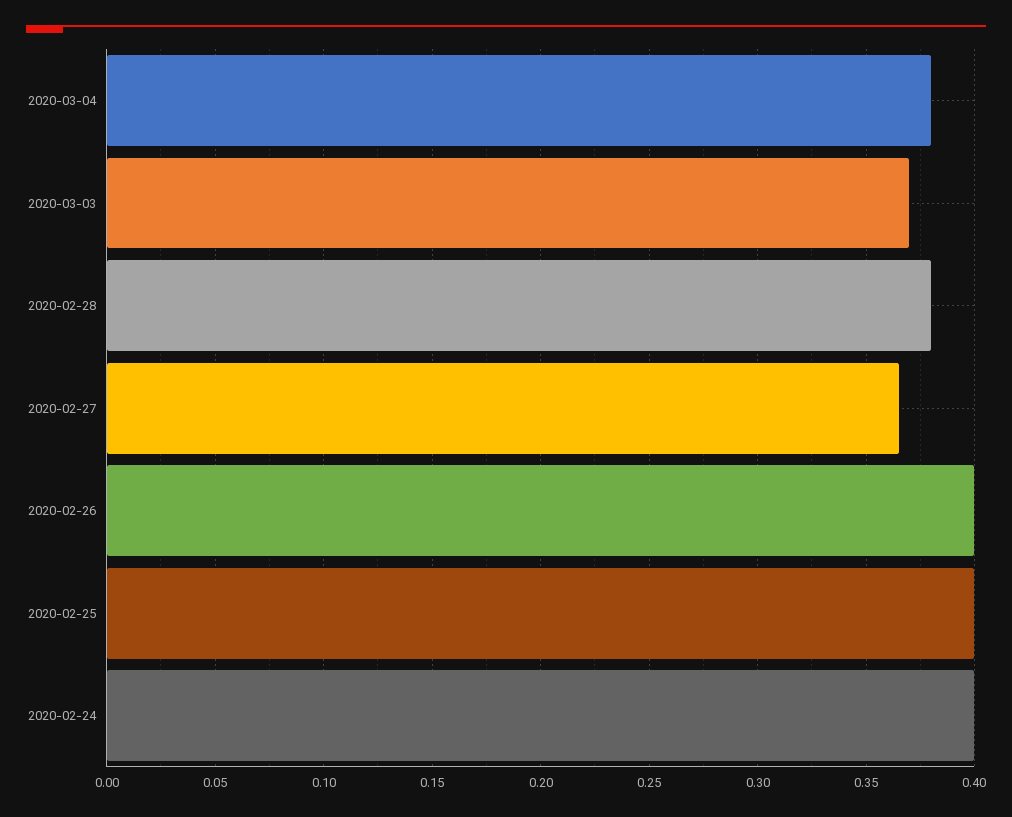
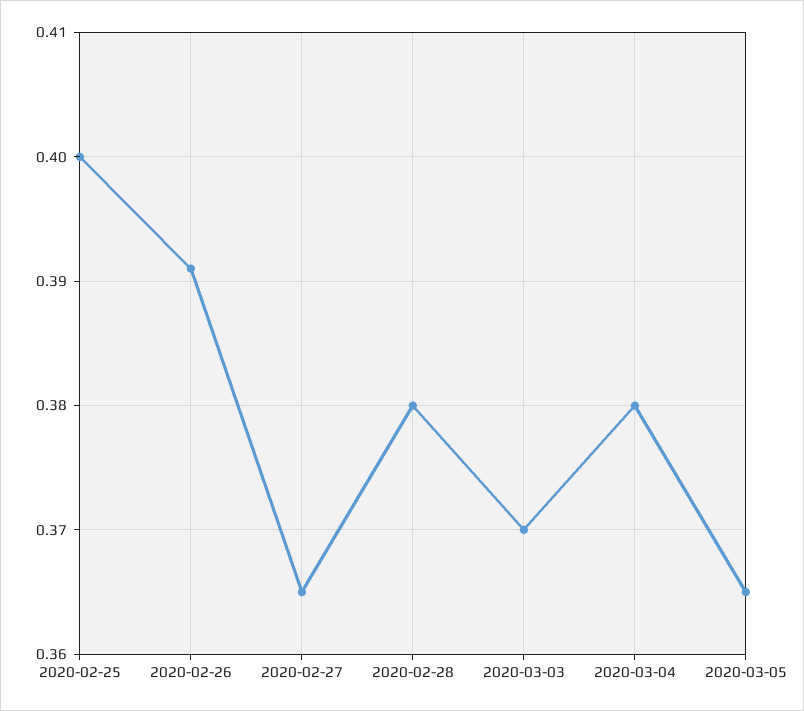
2020-02-26: 0.4 -> 0.391
2020-02-24: 0.4 -> none
2020-03-05: none -> 0.365

